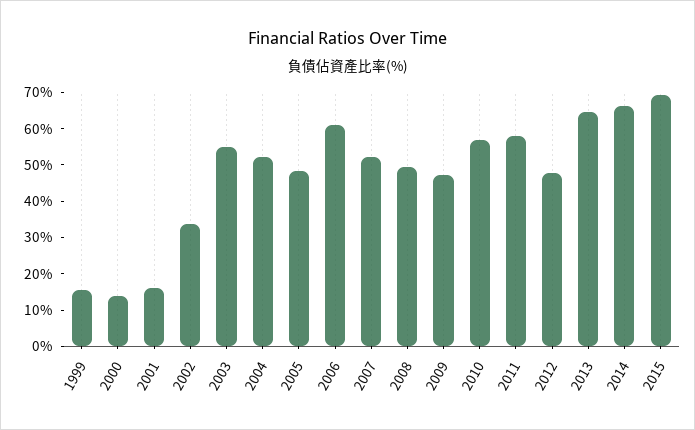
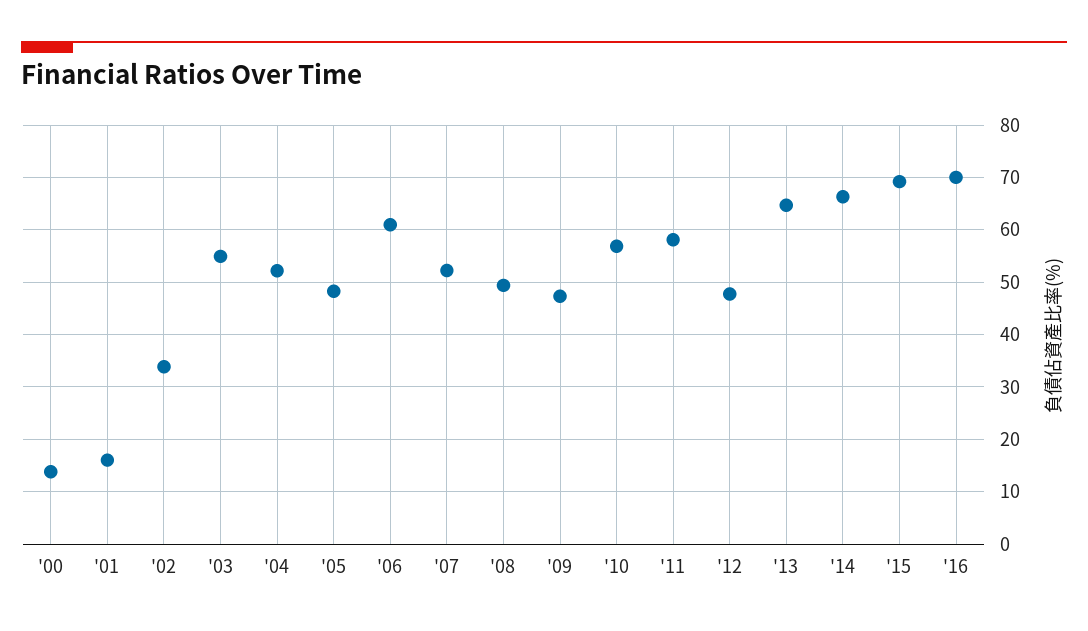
1999: 15 -> none
'16: none -> 70

